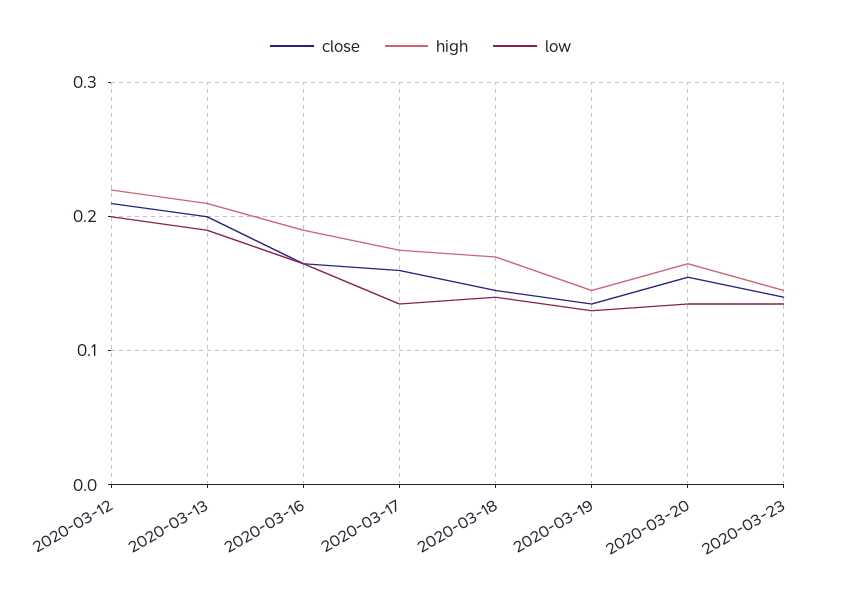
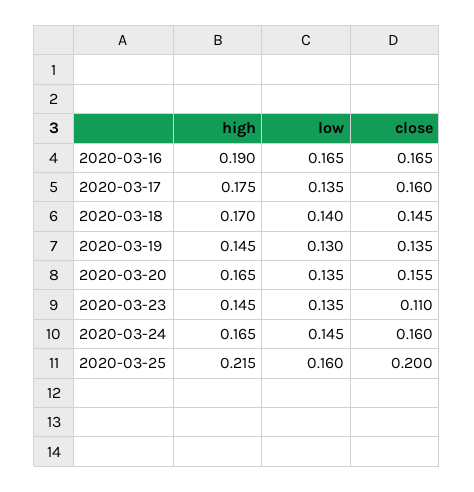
close, 2020-03-12: 0.21 -> none
high, 2020-03-12: 0.22 -> none
low, 2020-03-12: 0.2 -> none
close, 2020-03-13: 0.2 -> none
high, 2020-03-13: 0.21 -> none
low, 2020-03-13: 0.19 -> none
close, 2020-03-23: 0.14 -> 0.11
high, 2020-03-24: none -> 0.165
low, 2020-03-24: none -> 0.145
close, 2020-03-24: none -> 0.16
high, 2020-03-25: none -> 0.215
low, 2020-03-25: none -> 0.16
close, 2020-03-25: none -> 0.2

